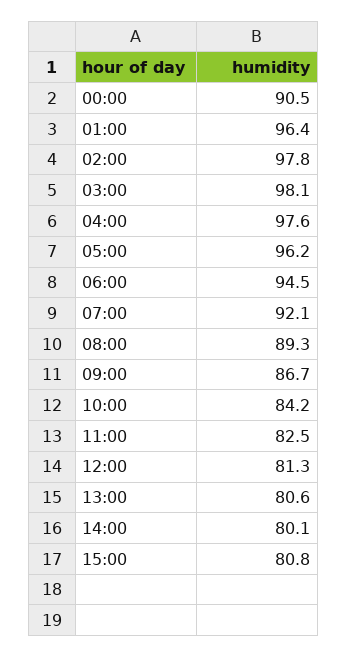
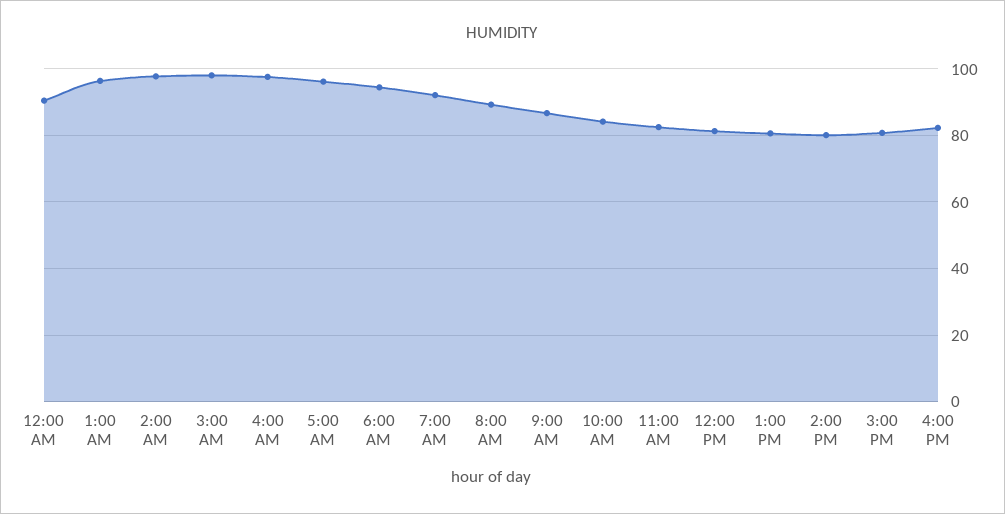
4:00 PM: none -> 82

